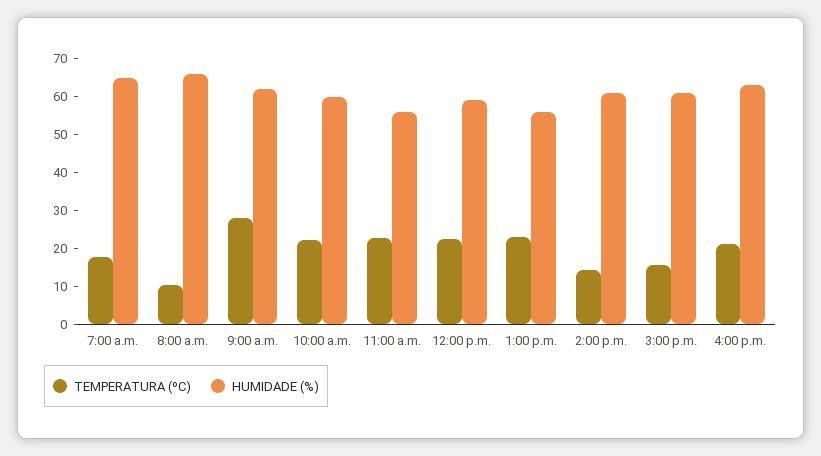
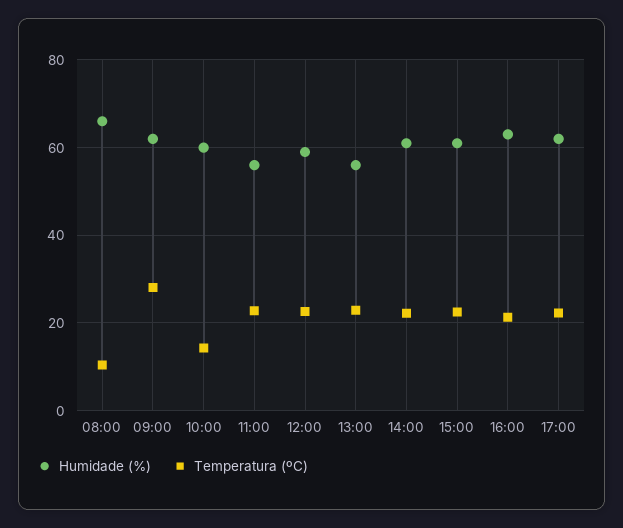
TEMPERATURA (ºC), 7:00 a.m.: 17.5 -> none
HUMIDADE (%), 7:00 a.m.: 65 -> none
TEMPERATURA (ºC), 10:00 a.m.: 22.5 -> 14
TEMPERATURA (ºC), 2:00 p.m.: 15 -> 22
TEMPERATURA (ºC), 3:00 p.m.: 15 -> 22
HUMIDADE (%), 17:00: none -> 62
TEMPERATURA (ºC), 17:00: none -> 22

